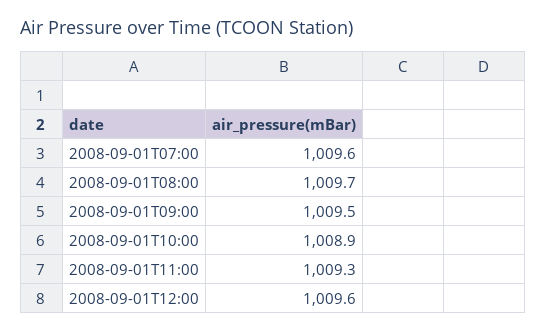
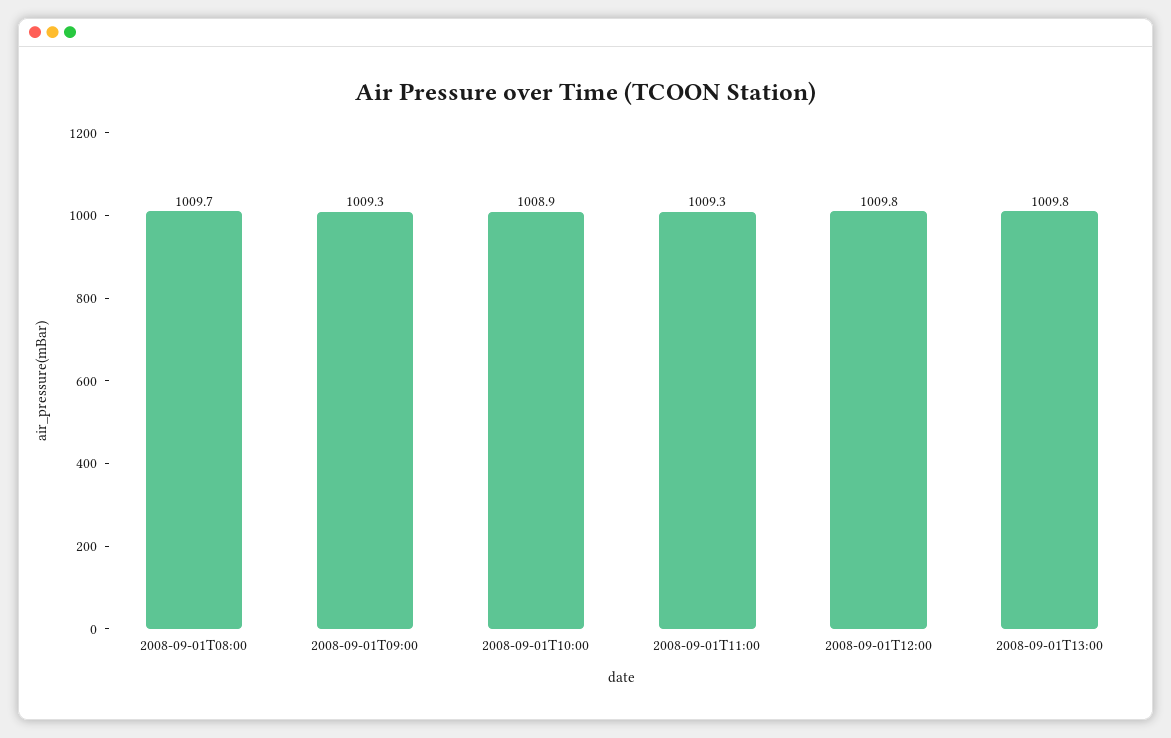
2008-09-01T07:00: 1009.6 -> none
2008-09-01T09:00: 1009.5 -> 1009.3
2008-09-01T12:00: 1009.6 -> 1009.8
2008-09-01T13:00: none -> 1009.8

